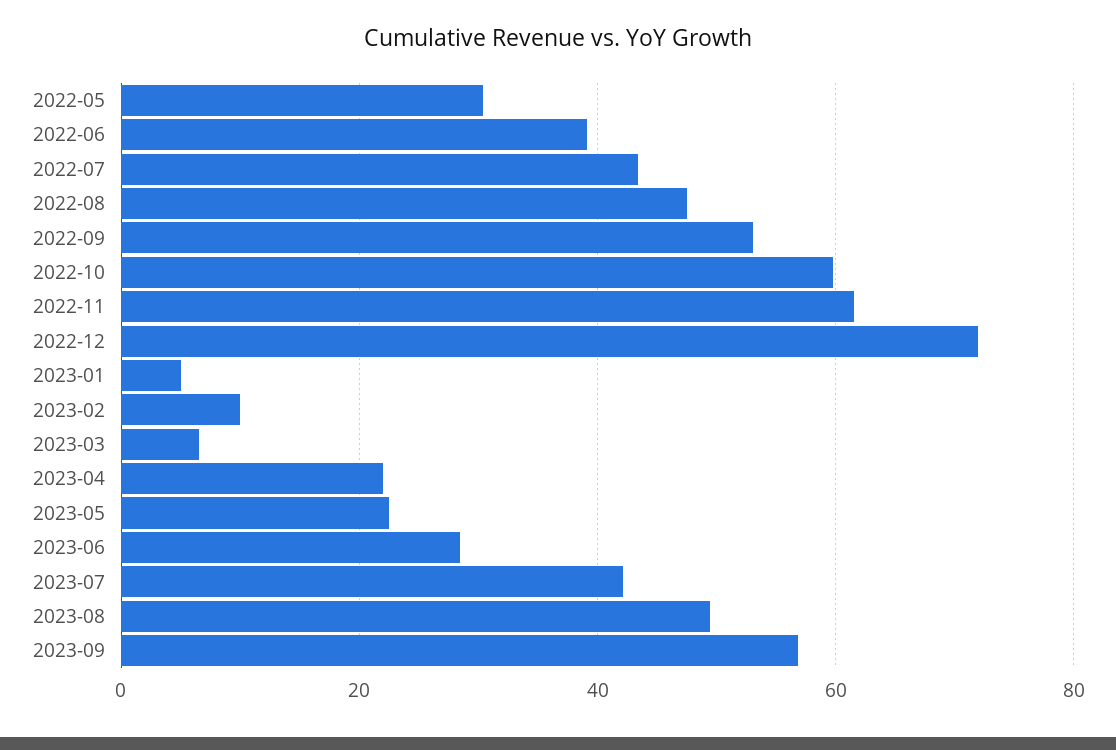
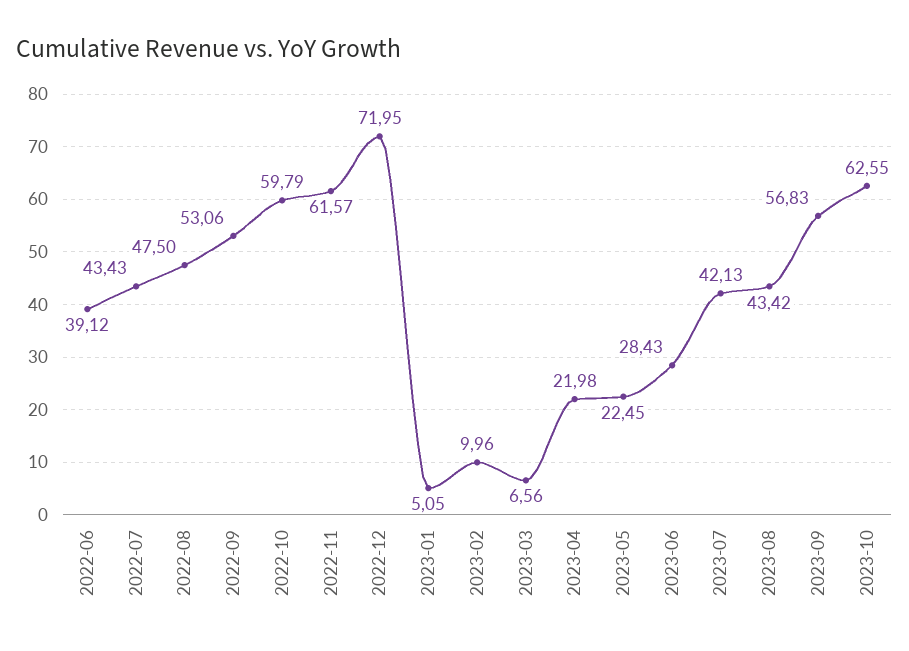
2022-05: 30 -> none
2023-08: 50 -> 43.42
2023-10: none -> 62.55

